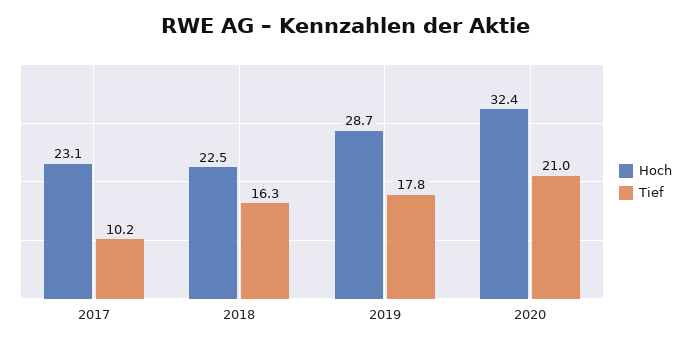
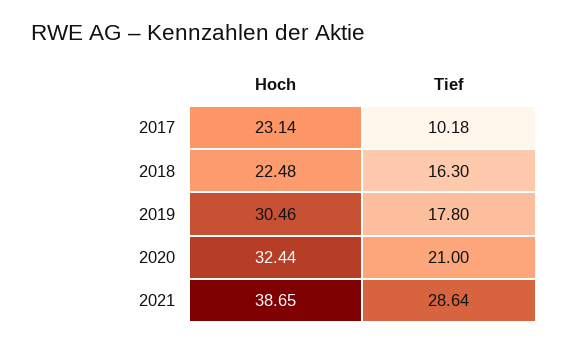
Hoch, 2019: 28.7 -> 30.46
Hoch, 2021: none -> 38.65
Tief, 2021: none -> 28.64

